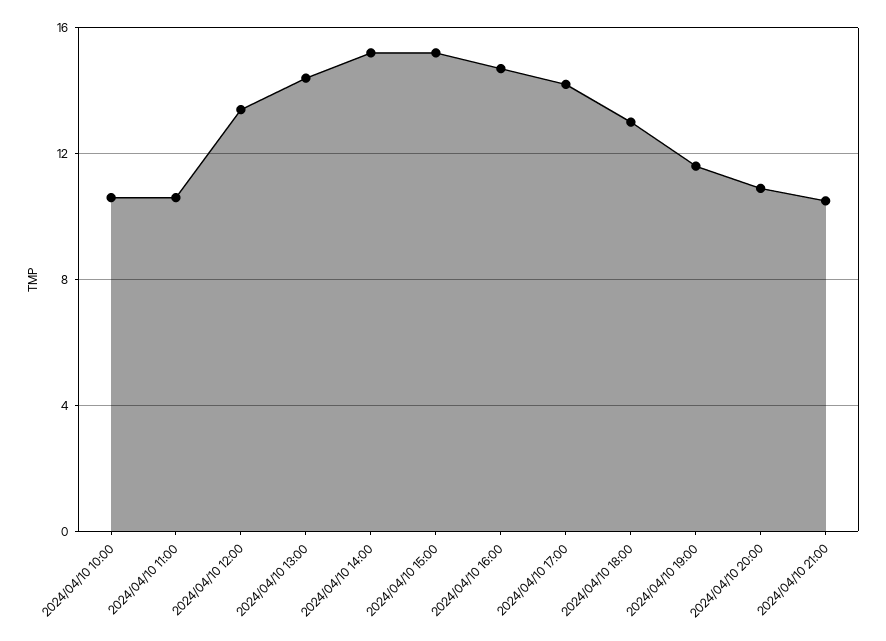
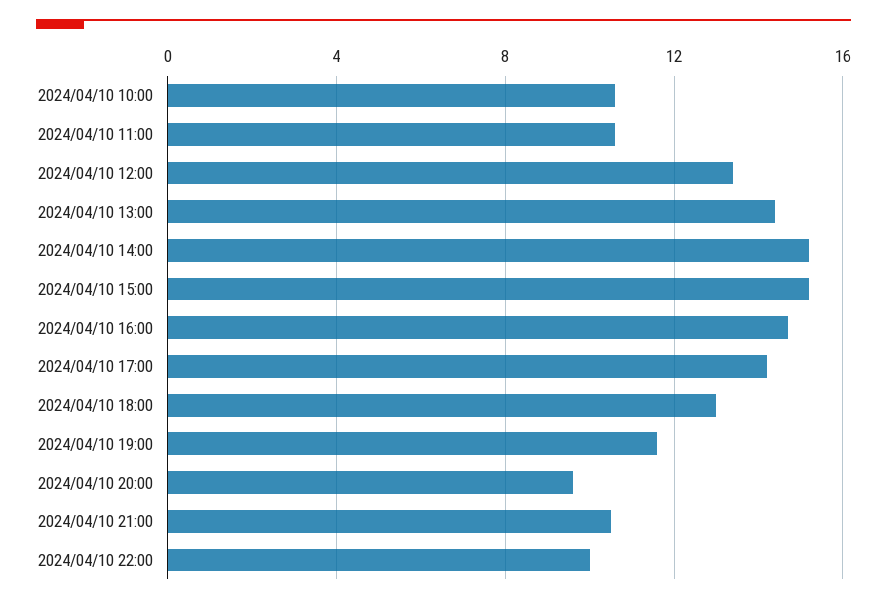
2024/04/10 20:00: 11 -> 9.5
2024/04/10 22:00: none -> 10

